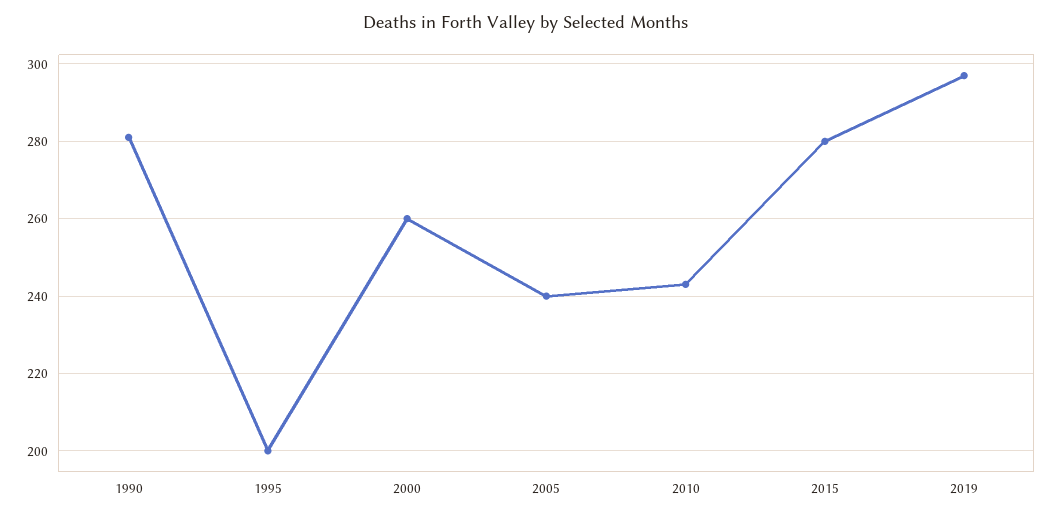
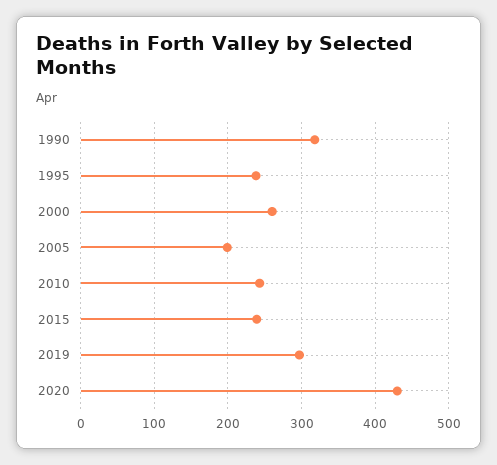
1990: 280 -> 320
1995: 200 -> 240
2005: 240 -> 200
2015: 280 -> 240
2020: none -> 430

